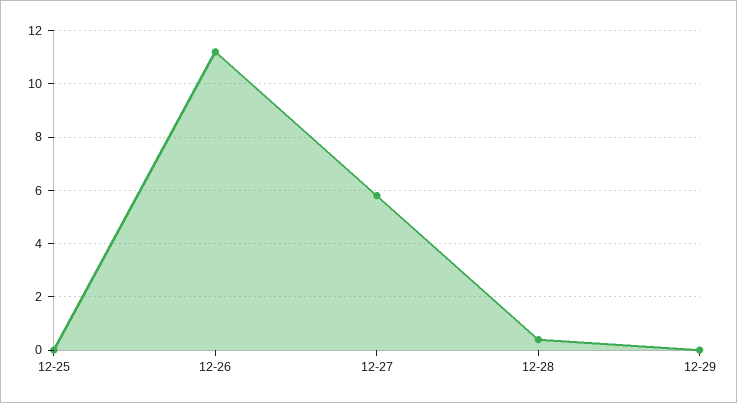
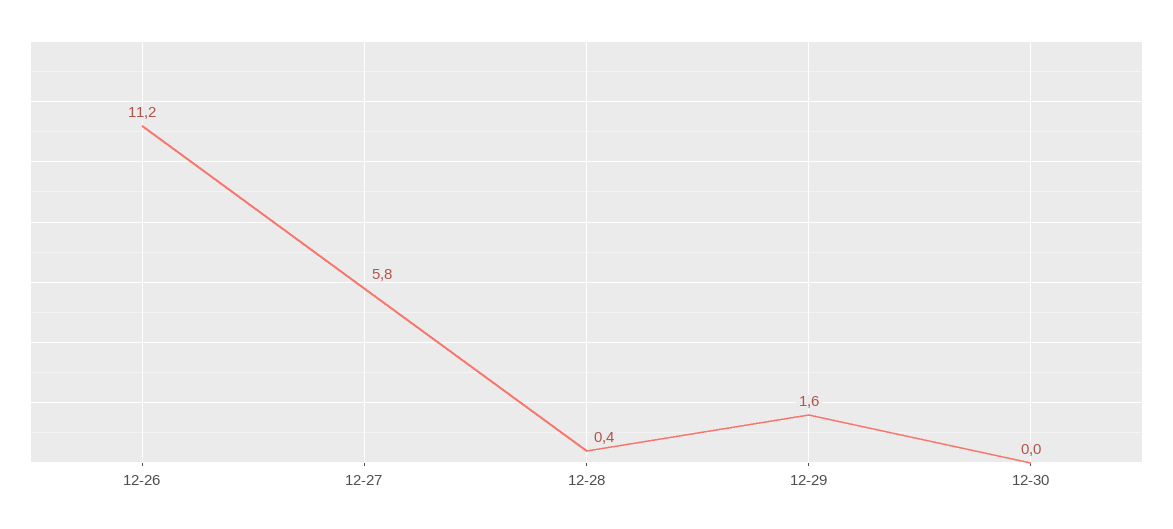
12-25: 0 -> none
12-29: 0 -> 1.6
12-30: none -> 0

